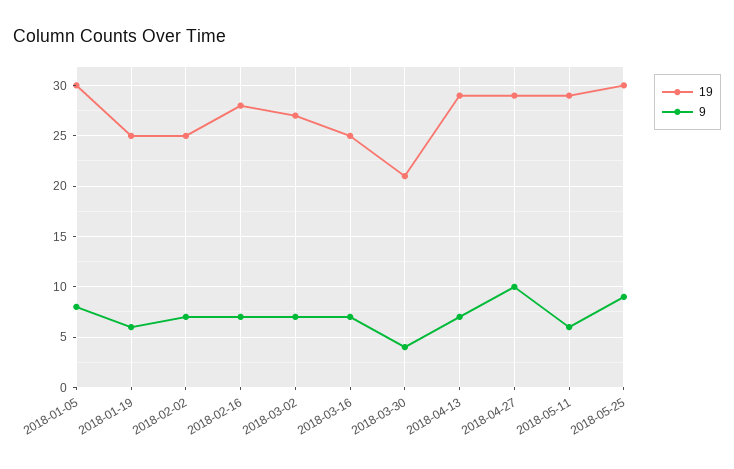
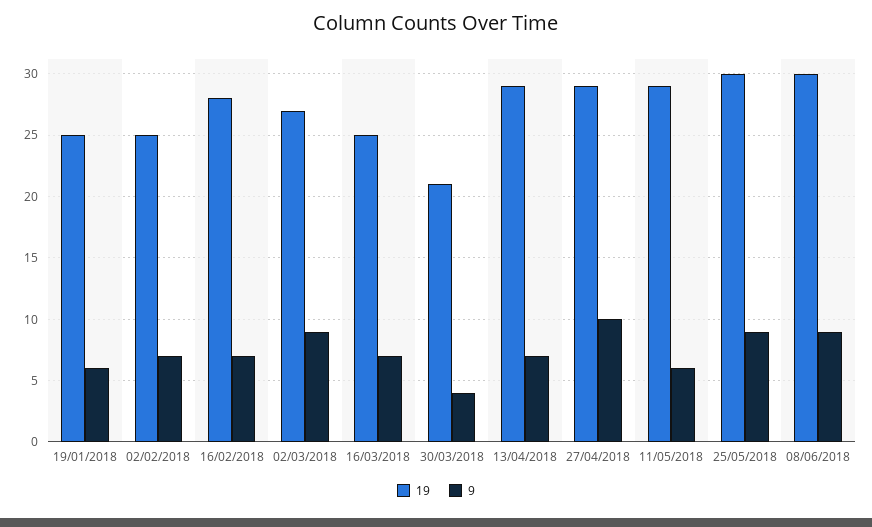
19, 2018-01-05: 30 -> none
9, 2018-01-05: 8 -> none
9, 2018-03-02: 7 -> 9
19, 08/06/2018: none -> 30
9, 08/06/2018: none -> 9

